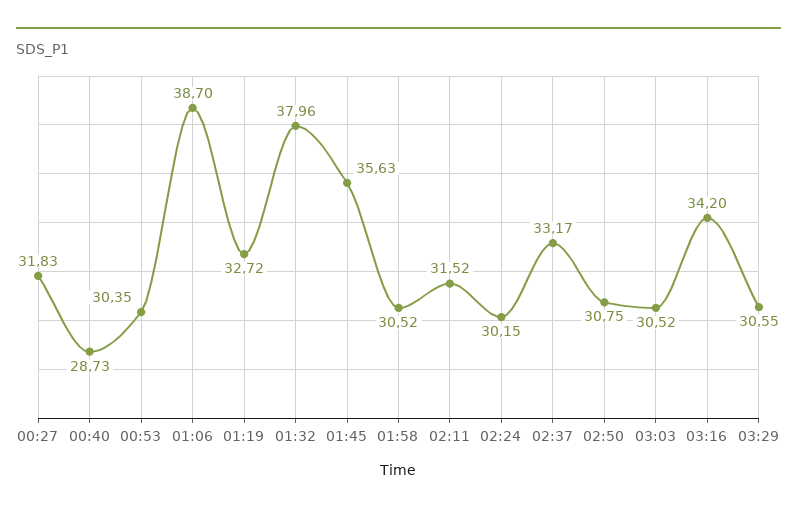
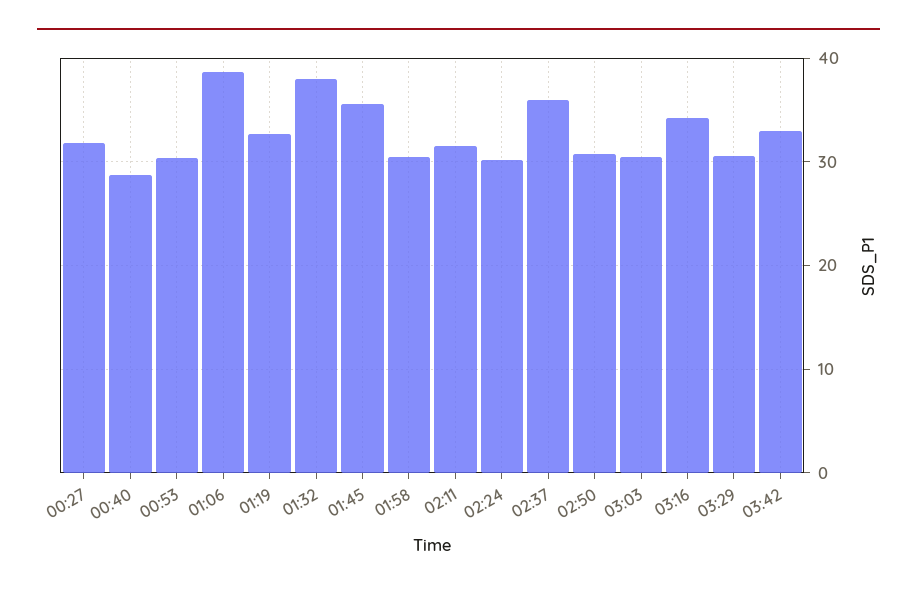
02:37: 33.17 -> 36
03:42: none -> 33

